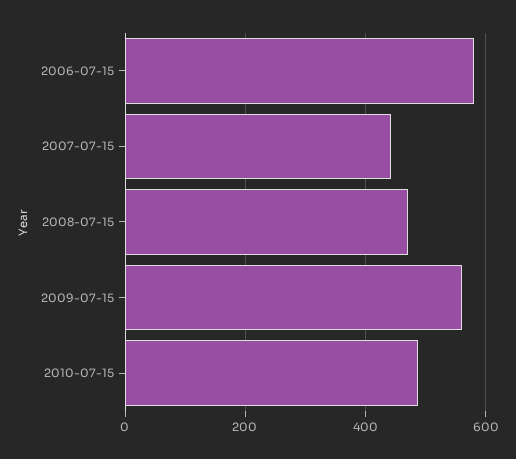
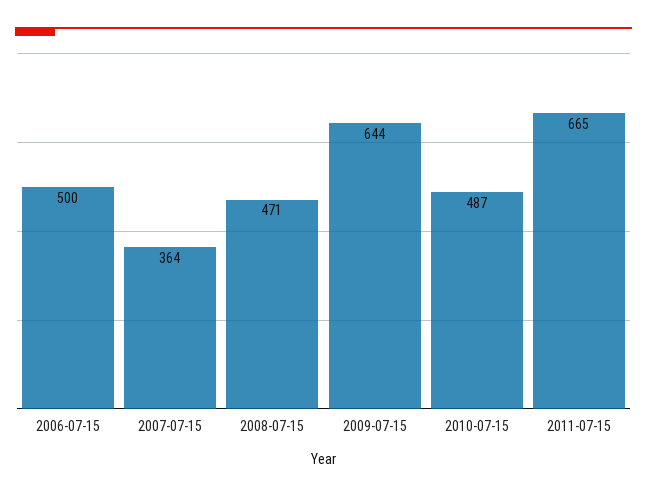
2006-07-15: 580 -> 500
2007-07-15: 440 -> 364
2009-07-15: 560 -> 644
2011-07-15: none -> 665

